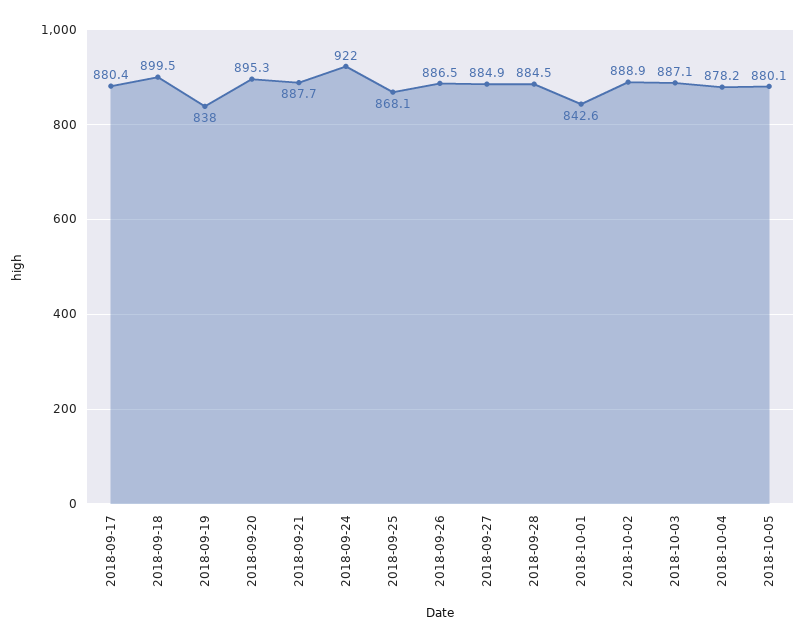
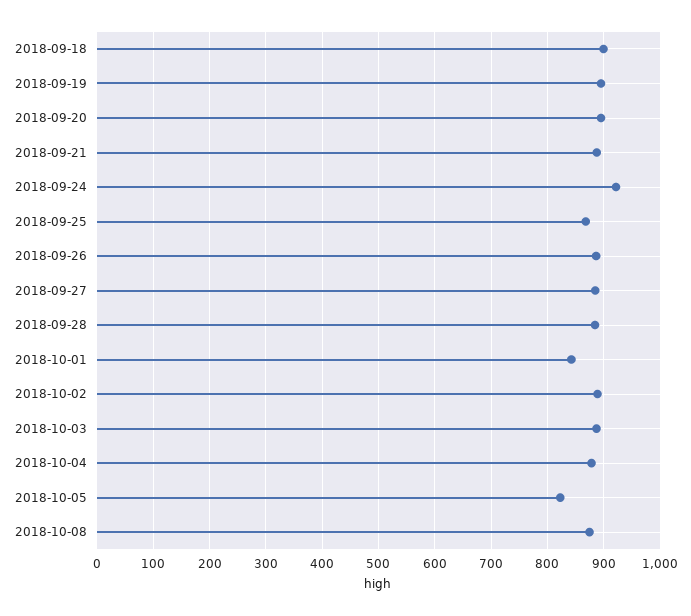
2018-09-17: 880.4 -> none
2018-09-19: 838 -> 900
2018-10-05: 880.1 -> 820
2018-10-08: none -> 880

